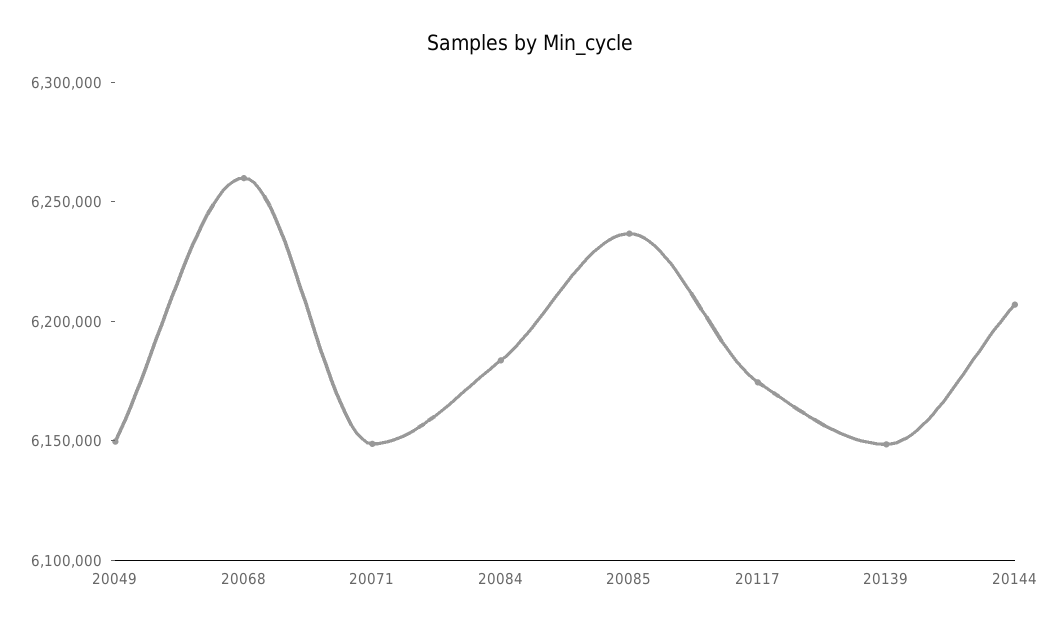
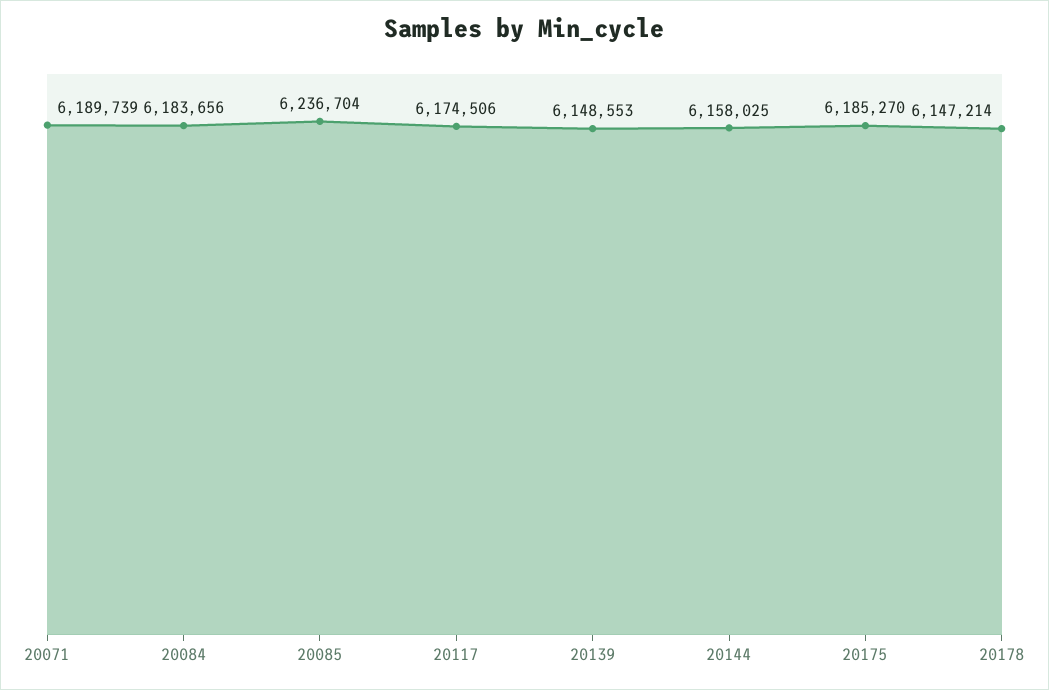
20049: 6150000 -> none
20068: 6260000 -> none
20071: 6150000 -> 6189739
20144: 6210000 -> 6158025
20175: none -> 6185270
20178: none -> 6147214

